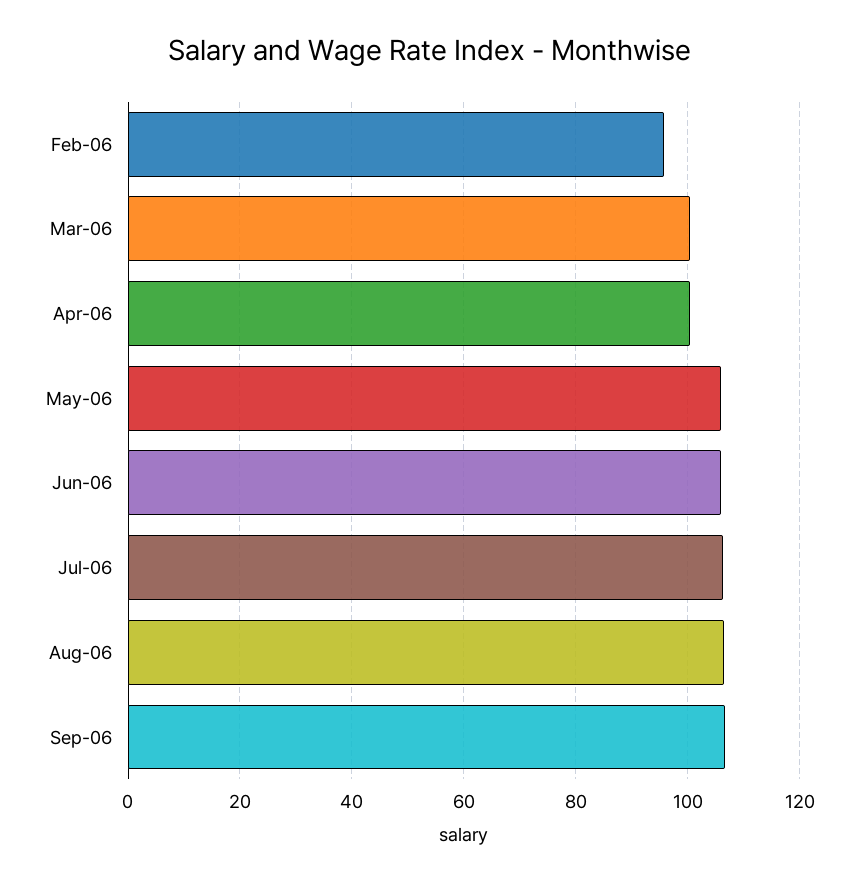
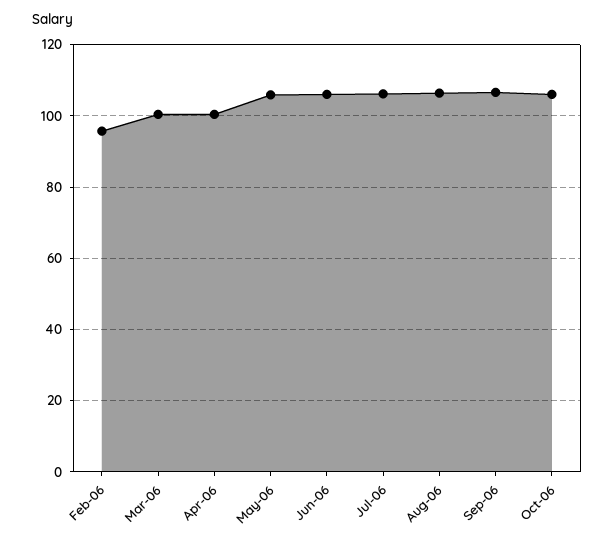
Oct-06: none -> 106

